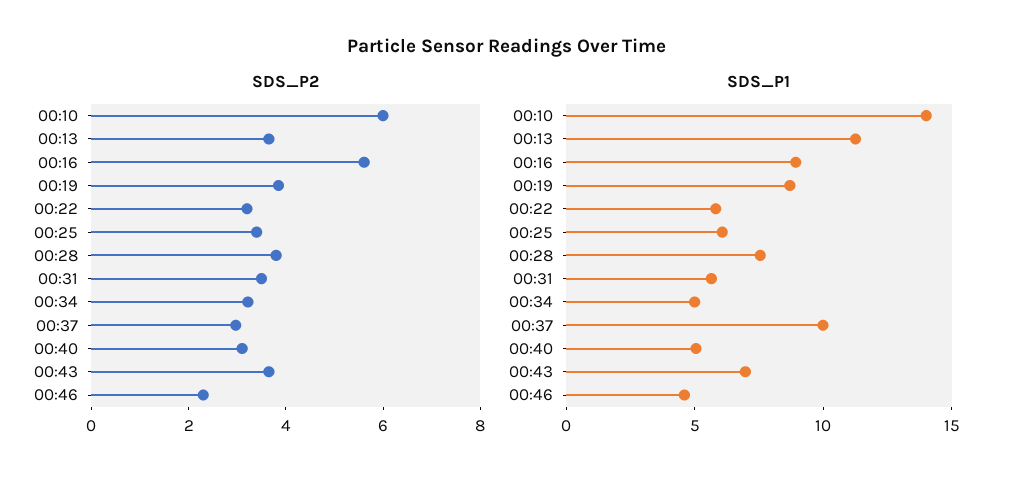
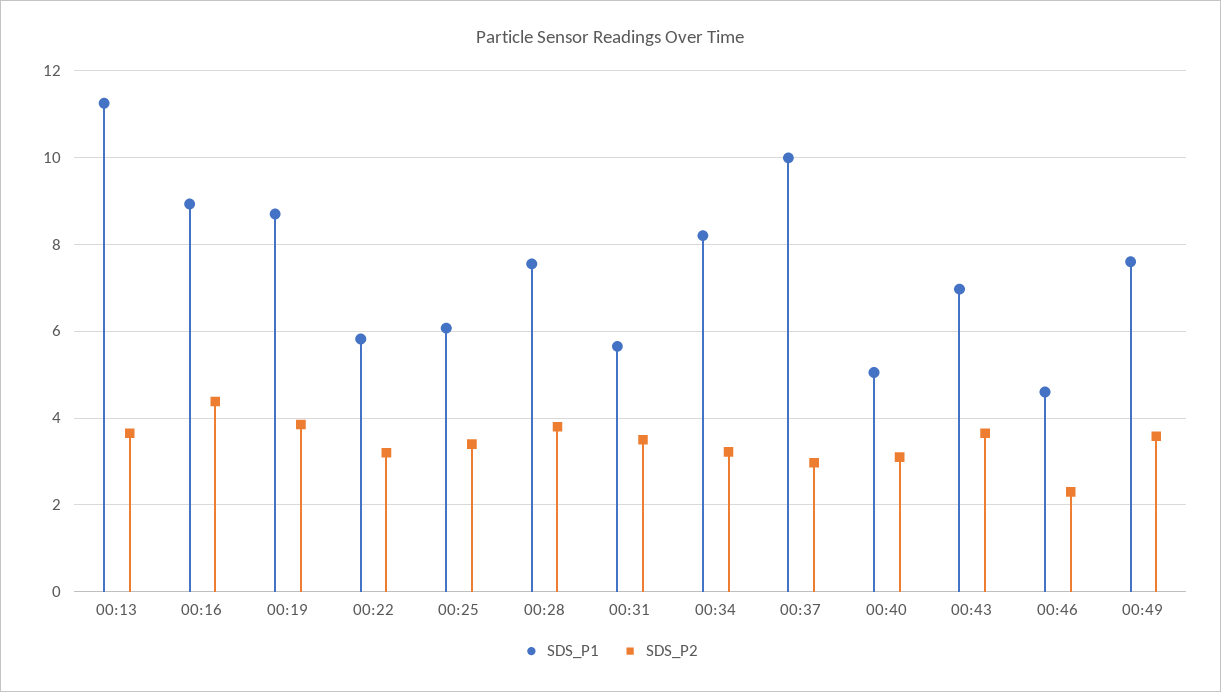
SDS_P2, 00:10: 6 -> none
SDS_P2, 00:16: 5.5 -> 4.4
SDS_P1, 00:10: 14 -> none
SDS_P1, 00:34: 5 -> 8.2
SDS_P1, 00:49: none -> 7.6
SDS_P2, 00:49: none -> 3.6

